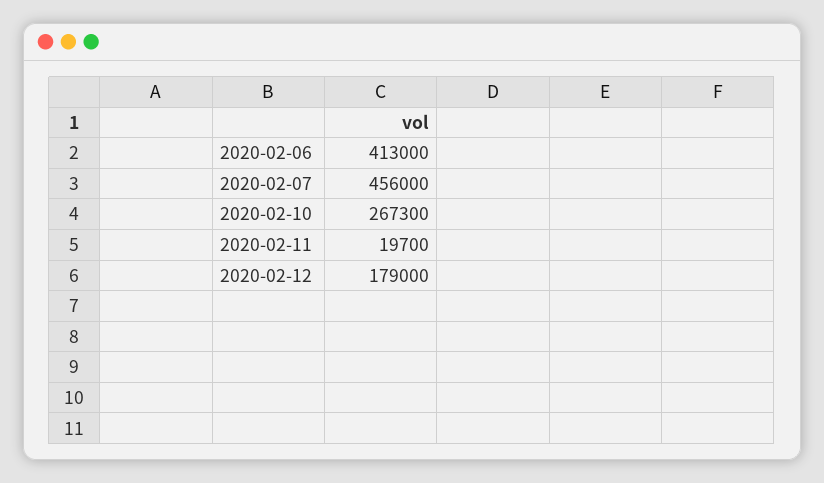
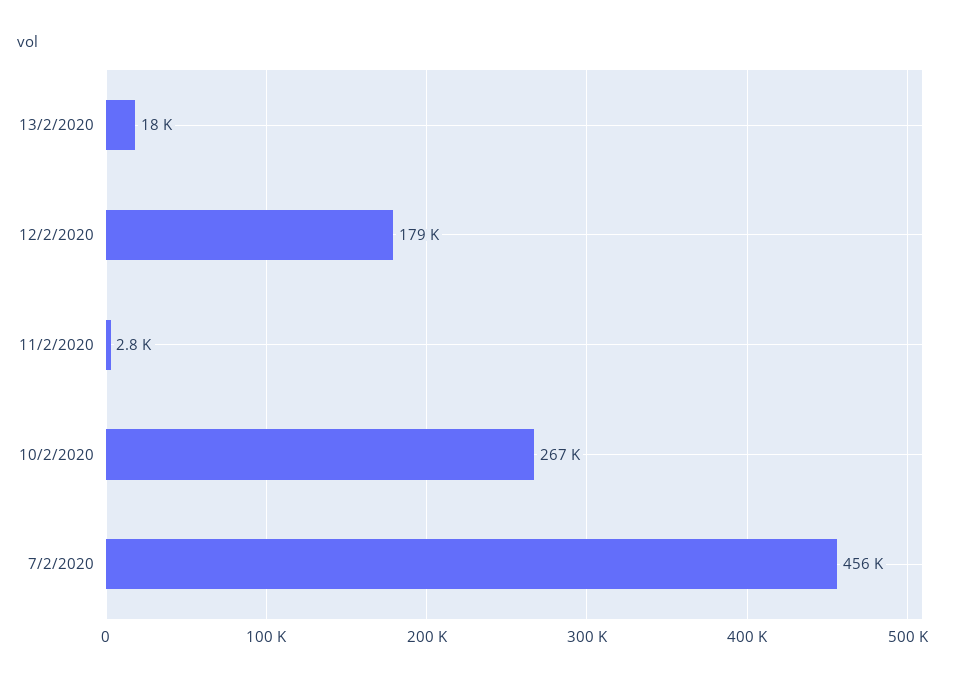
2020-02-06: 413000 -> none
2020-02-11: 19700 -> 2800
13/2/2020: none -> 18000

